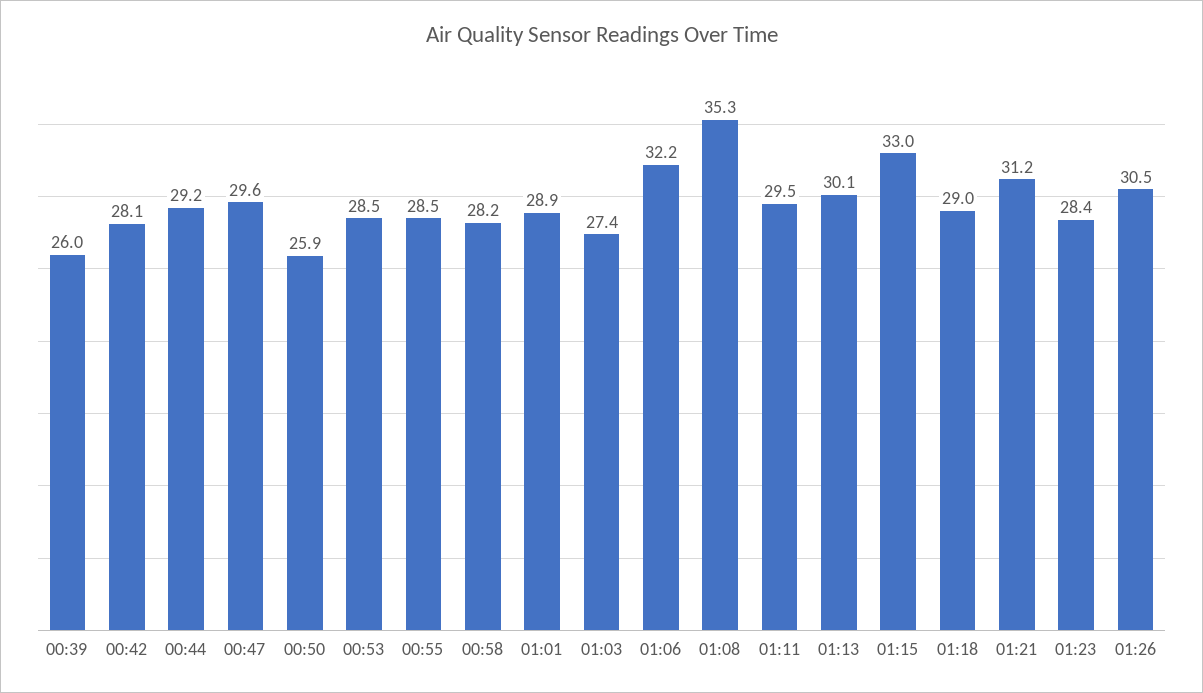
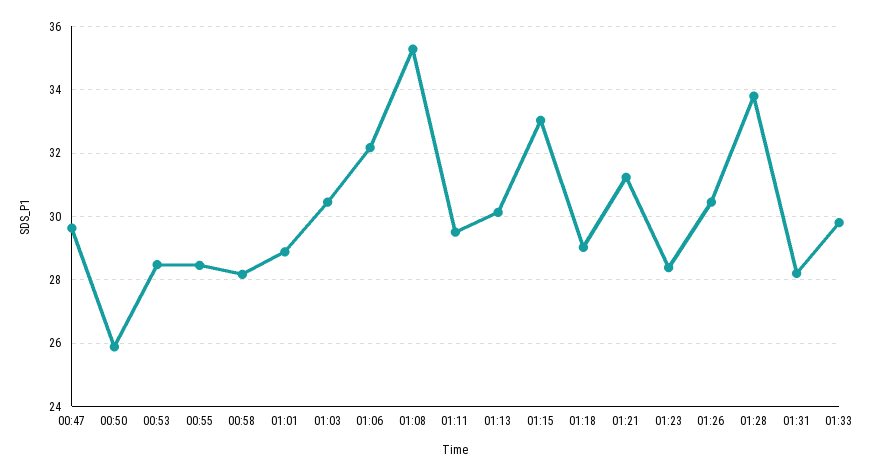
00:39: 26 -> none
00:42: 28.1 -> none
00:44: 29.2 -> none
01:03: 27.4 -> 30.4
01:28: none -> 33.8
01:31: none -> 28.2
01:33: none -> 29.8

